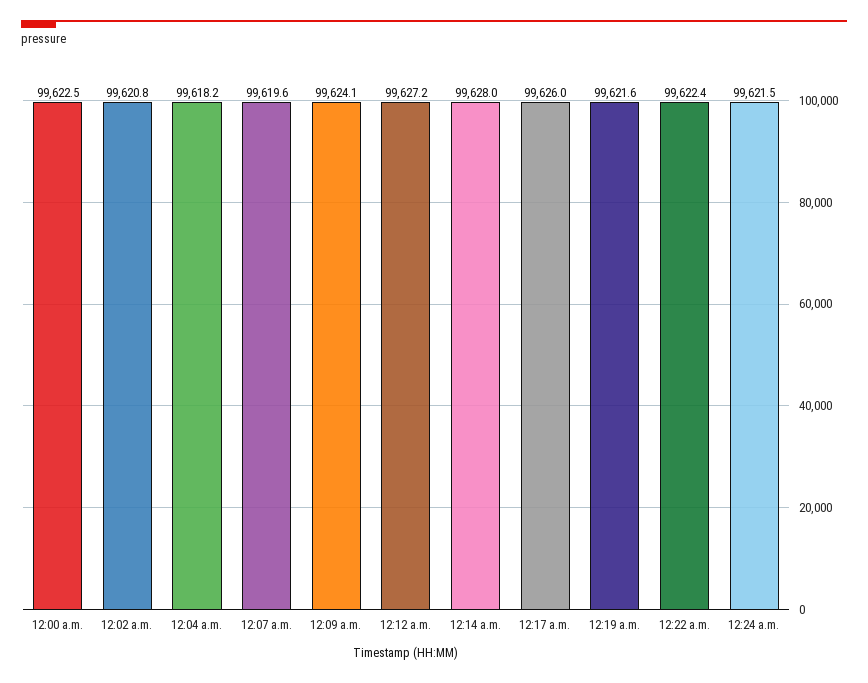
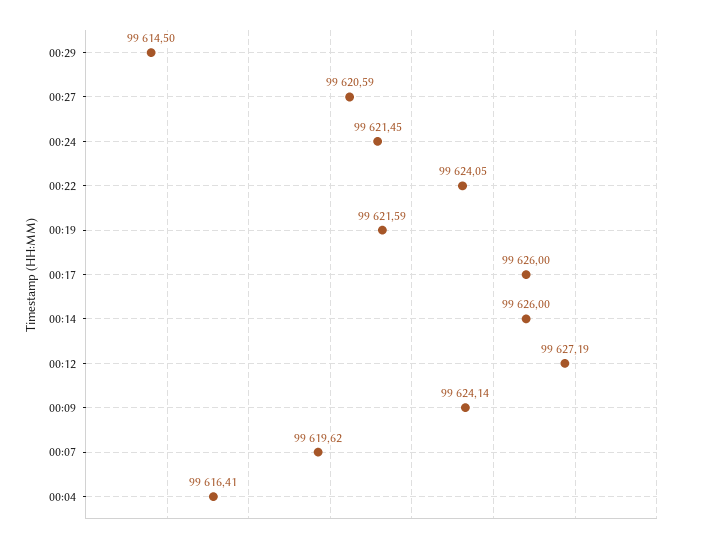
12:00 a.m.: 99622.5 -> none
12:02 a.m.: 99620.8 -> none
12:04 a.m.: 99618.2 -> 99616.41
12:14 a.m.: 99628 -> 99626
12:22 a.m.: 99622.4 -> 99624.05
00:29: none -> 99614.5
00:27: none -> 99620.59

